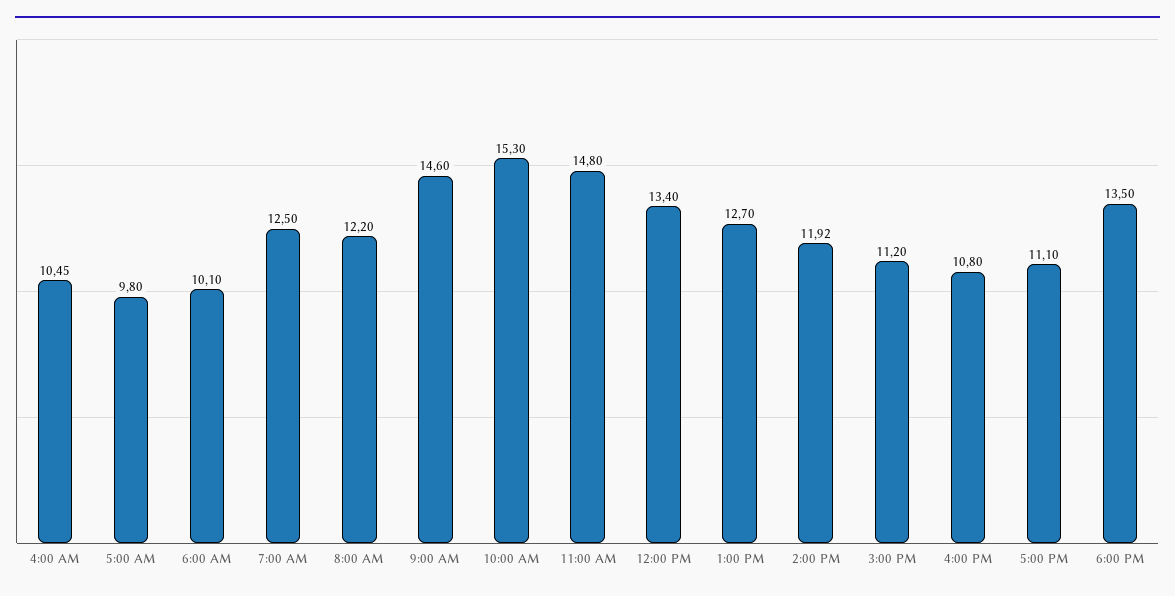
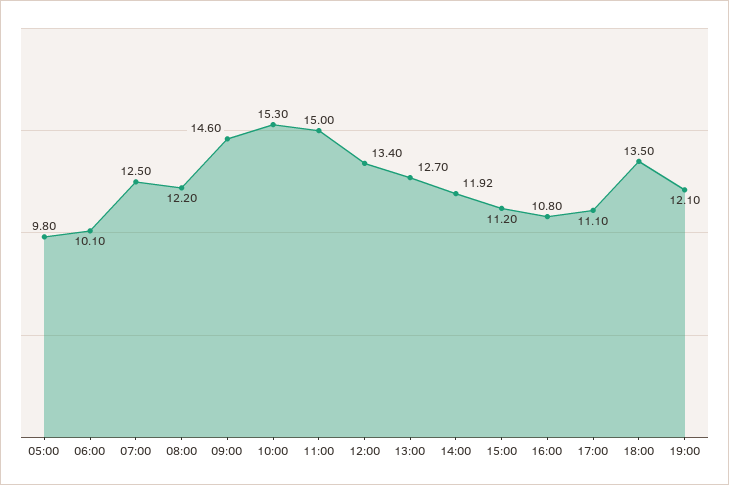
4:00 AM: 10.45 -> none
11:00 AM: 14.8 -> 15
19:00: none -> 12.1

